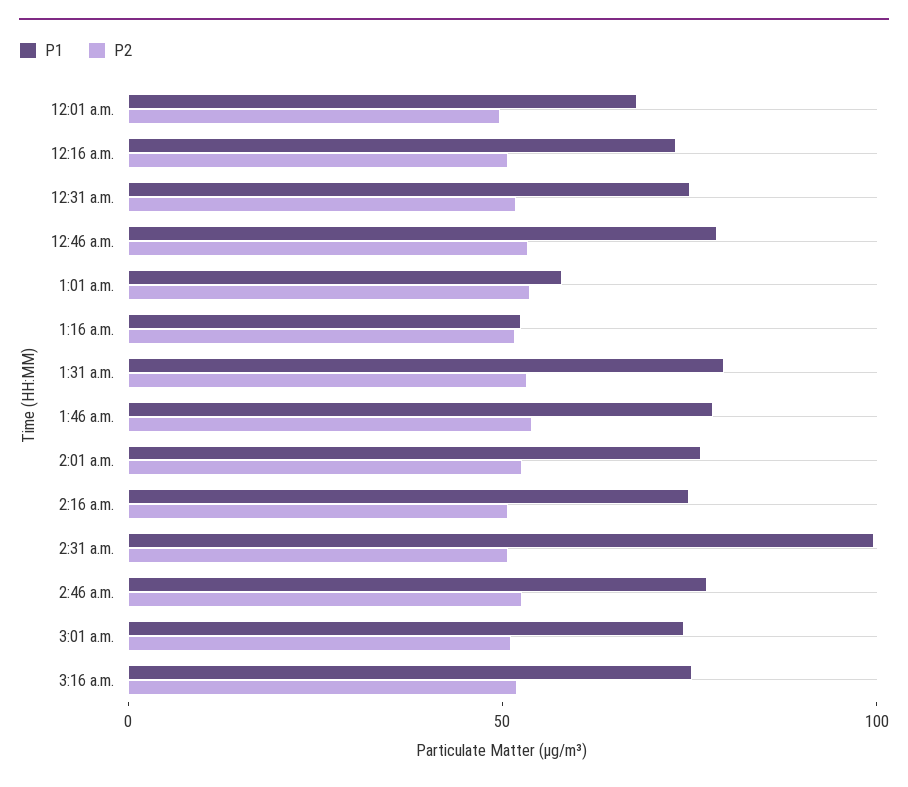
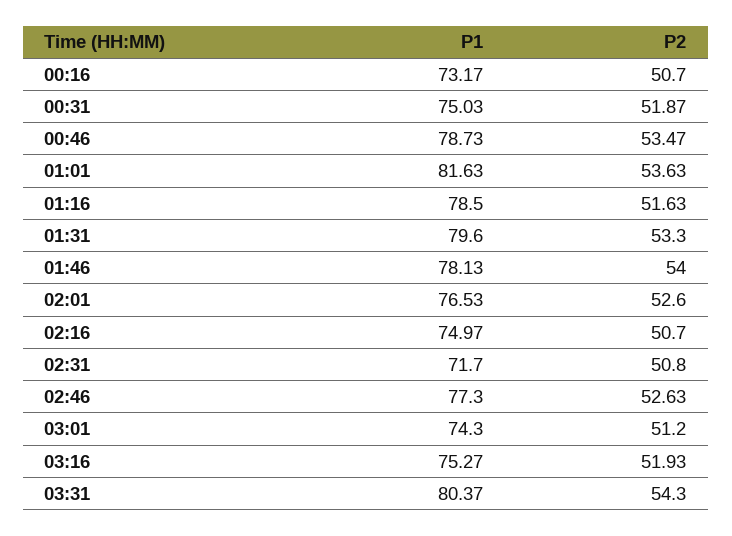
P1, 12:01 a.m.: 70 -> none
P2, 12:01 a.m.: 50 -> none
P1, 1:01 a.m.: 60 -> 81.63
P1, 1:16 a.m.: 50 -> 78.5
P1, 2:31 a.m.: 100 -> 71.7
P1, 03:31: none -> 80.37
P2, 03:31: none -> 54.3

